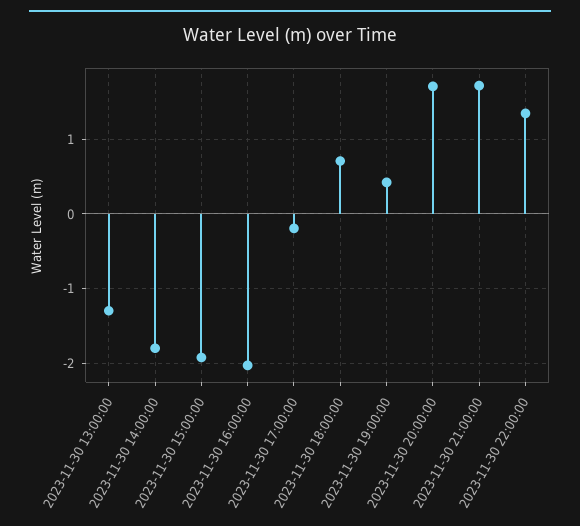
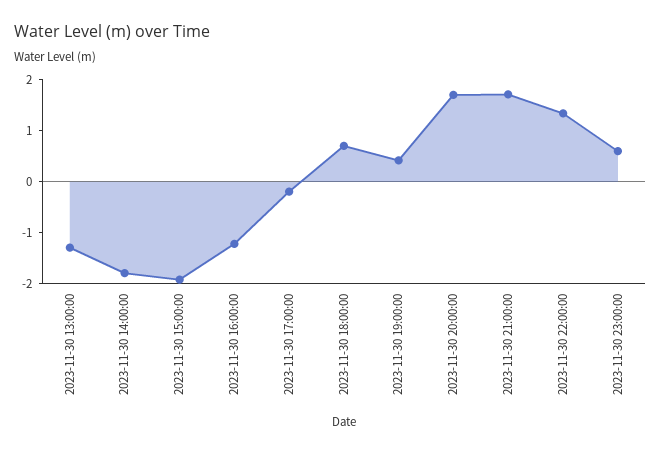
2023-11-30 16:00:00: -2 -> -1.2
2023-11-30 23:00:00: none -> 0.6

